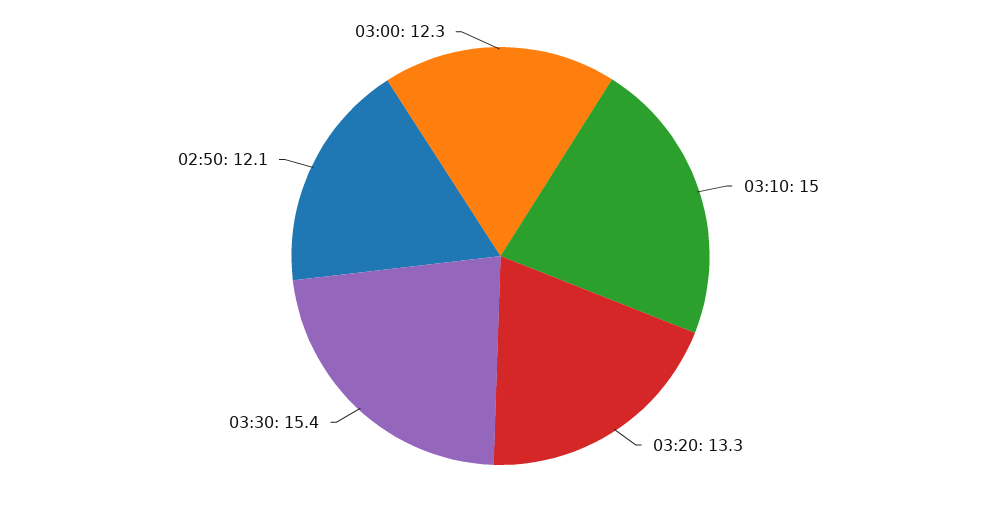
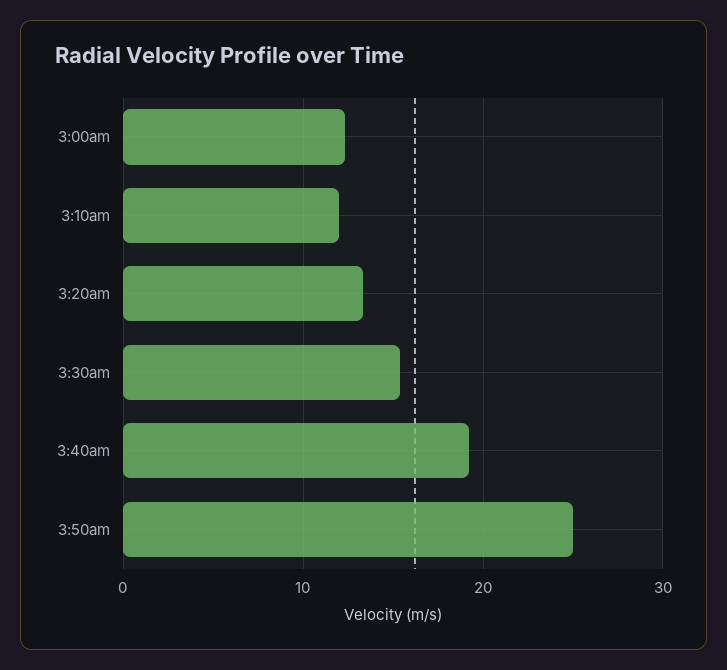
03:10: 15 -> 12
02:50: 12.1 -> none
3:40am: none -> 19
3:50am: none -> 25

